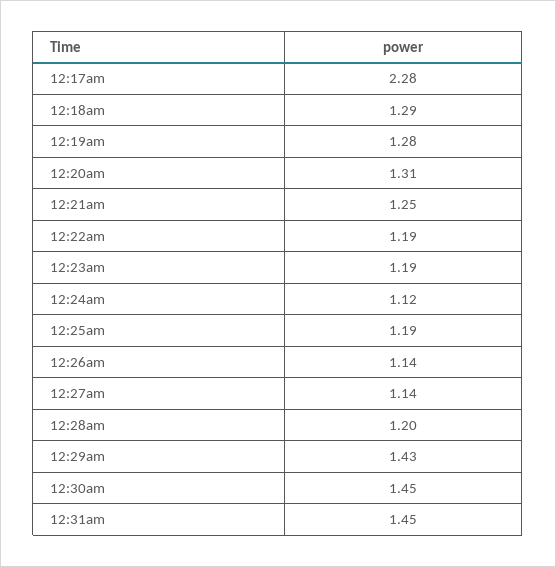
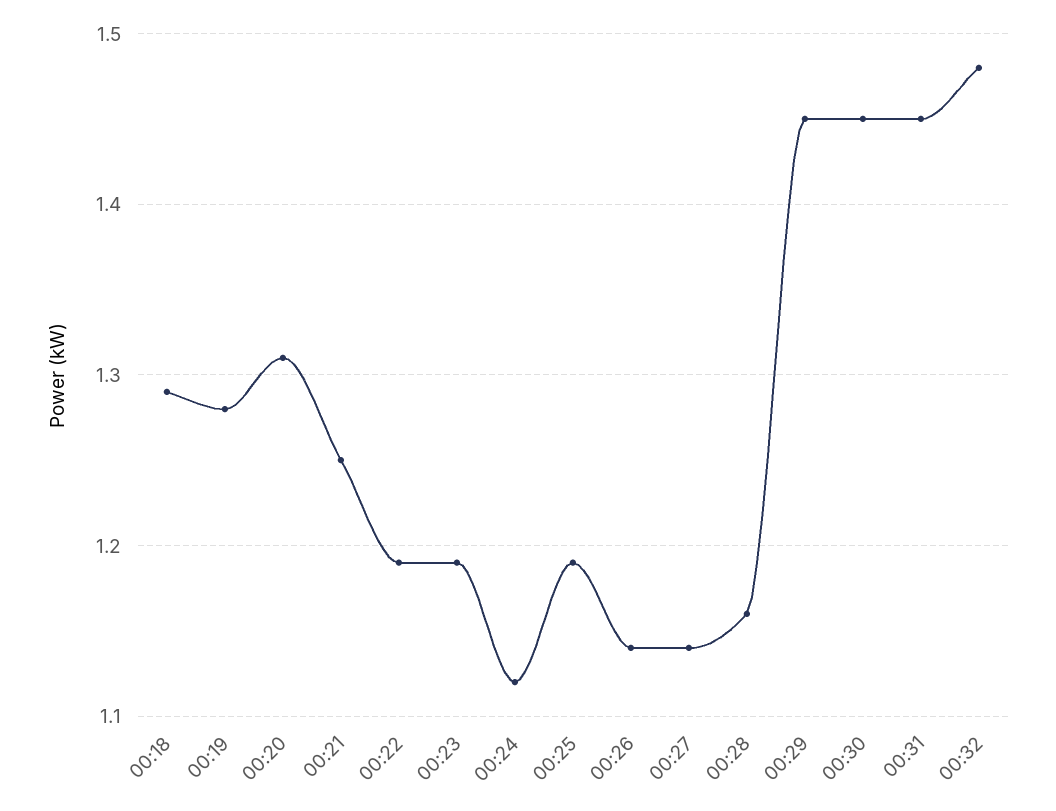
12:17am: 2.28 -> none
12:28am: 1.2 -> 1.16
12:29am: 1.43 -> 1.45
00:32: none -> 1.48

